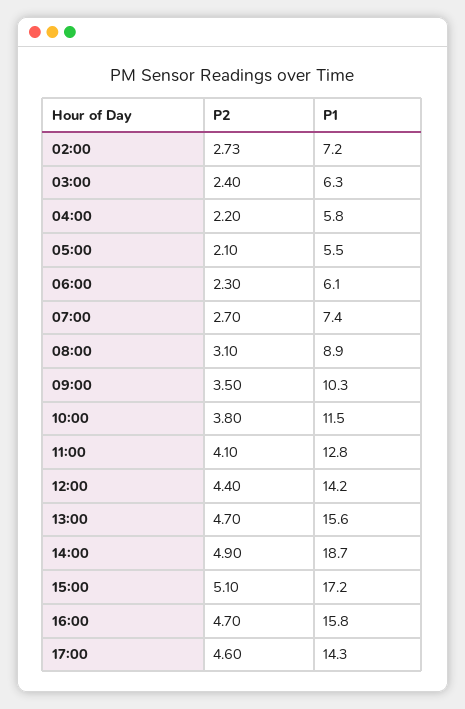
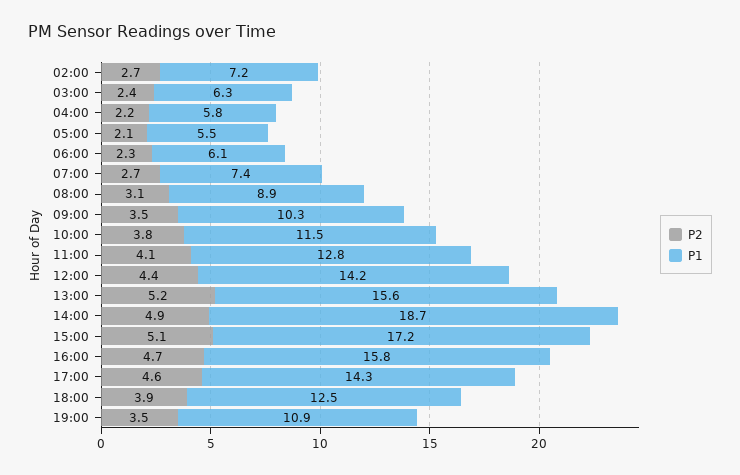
P2, 13:00: 4.7 -> 5.2
P2, 18:00: none -> 3.9
P1, 18:00: none -> 12.5
P2, 19:00: none -> 3.5
P1, 19:00: none -> 10.9

